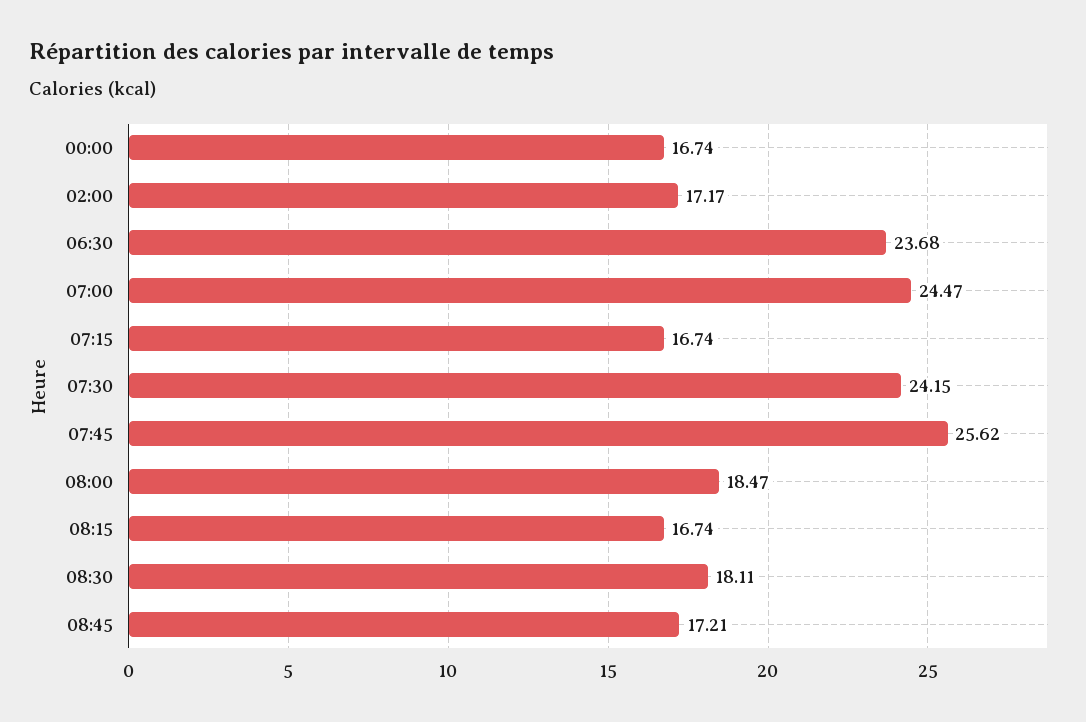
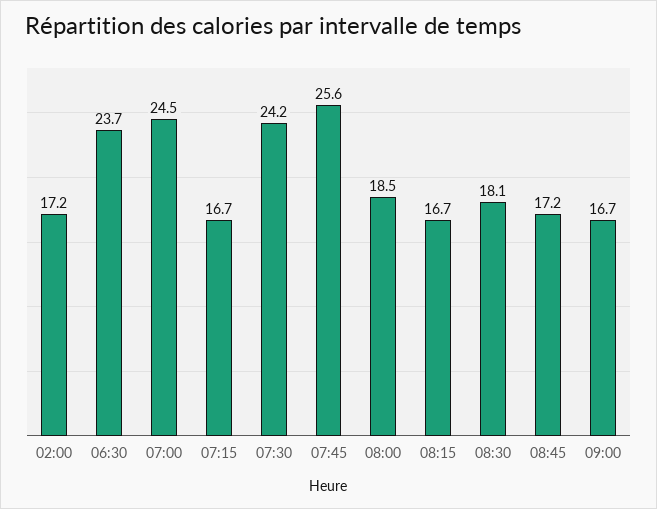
00:00: 16.74 -> none
09:00: none -> 16.7

